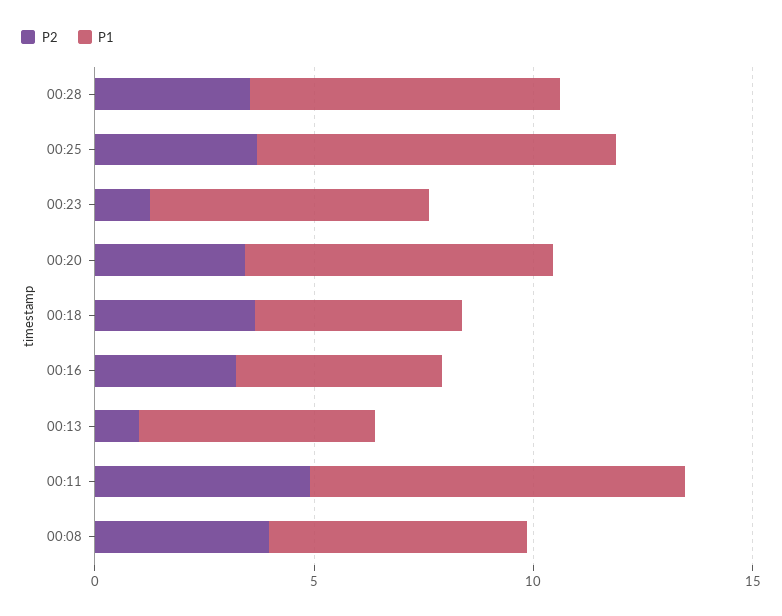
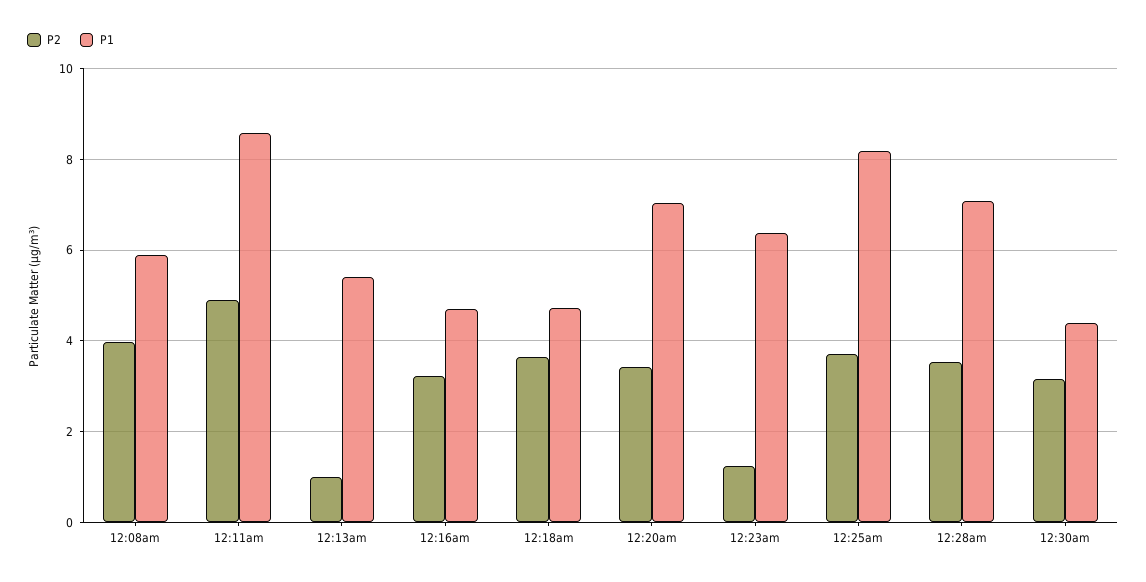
P2, 12:30am: none -> 3.2
P1, 12:30am: none -> 4.4

